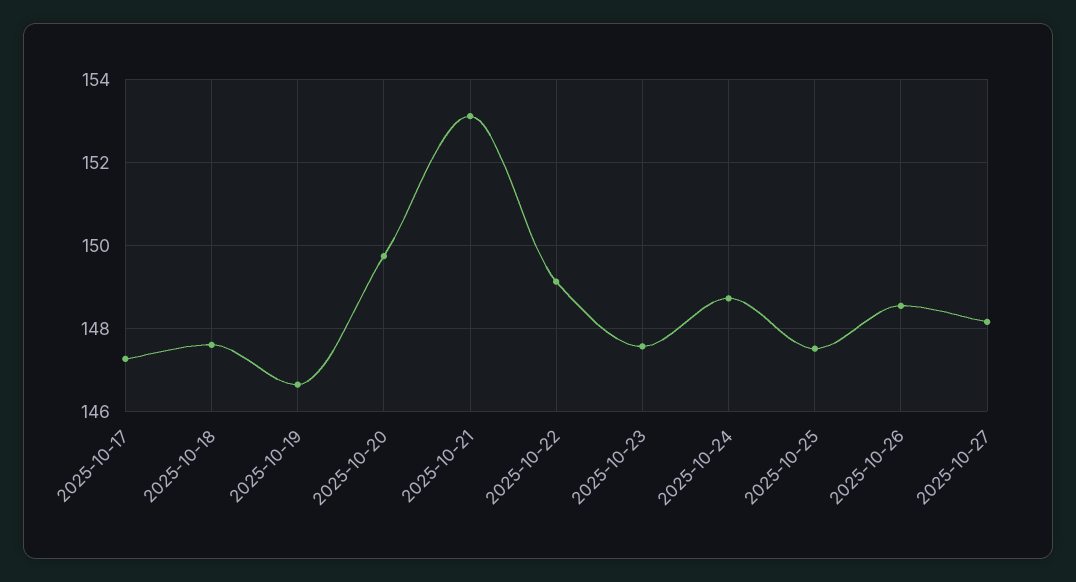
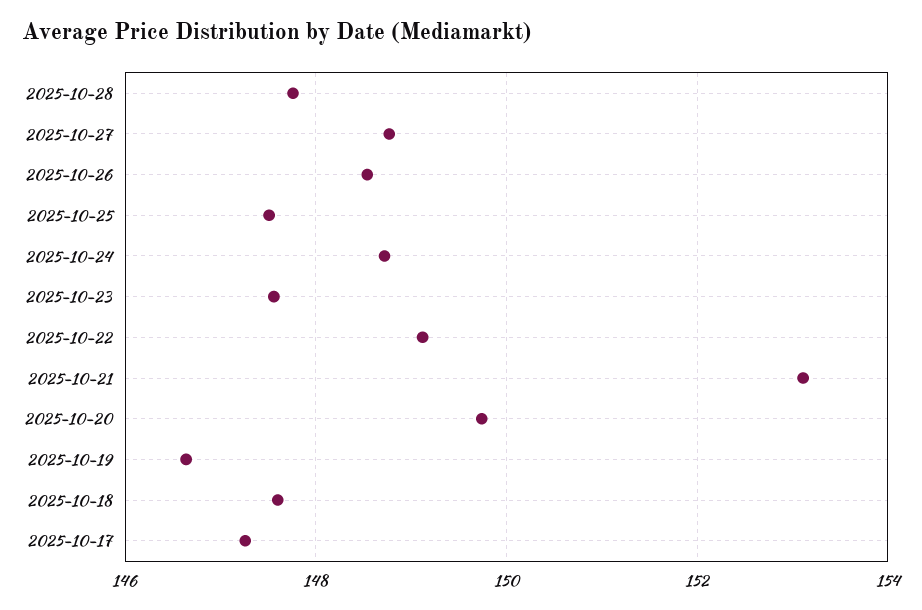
2025-10-27: 148.2 -> 148.8
2025-10-28: none -> 147.8

